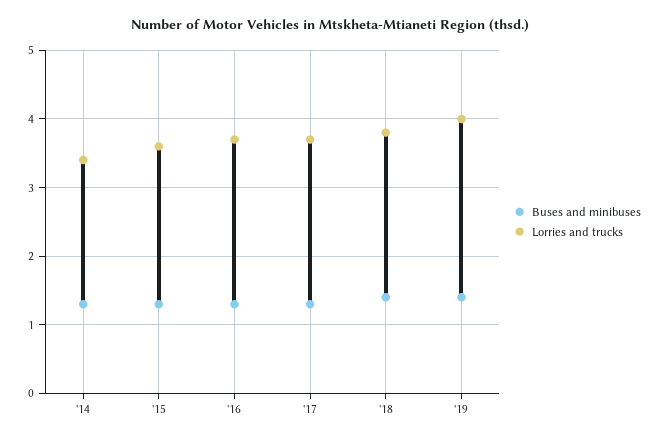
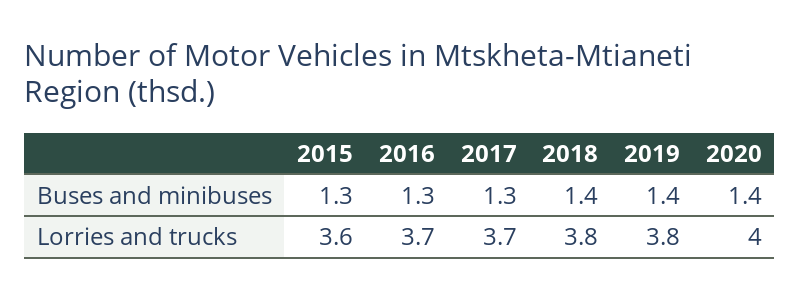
Buses and minibuses, '14: 1.3 -> none
Lorries and trucks, '14: 3.4 -> none
Lorries and trucks, '19: 4 -> 3.8
Buses and minibuses, 2020: none -> 1.4
Lorries and trucks, 2020: none -> 4

